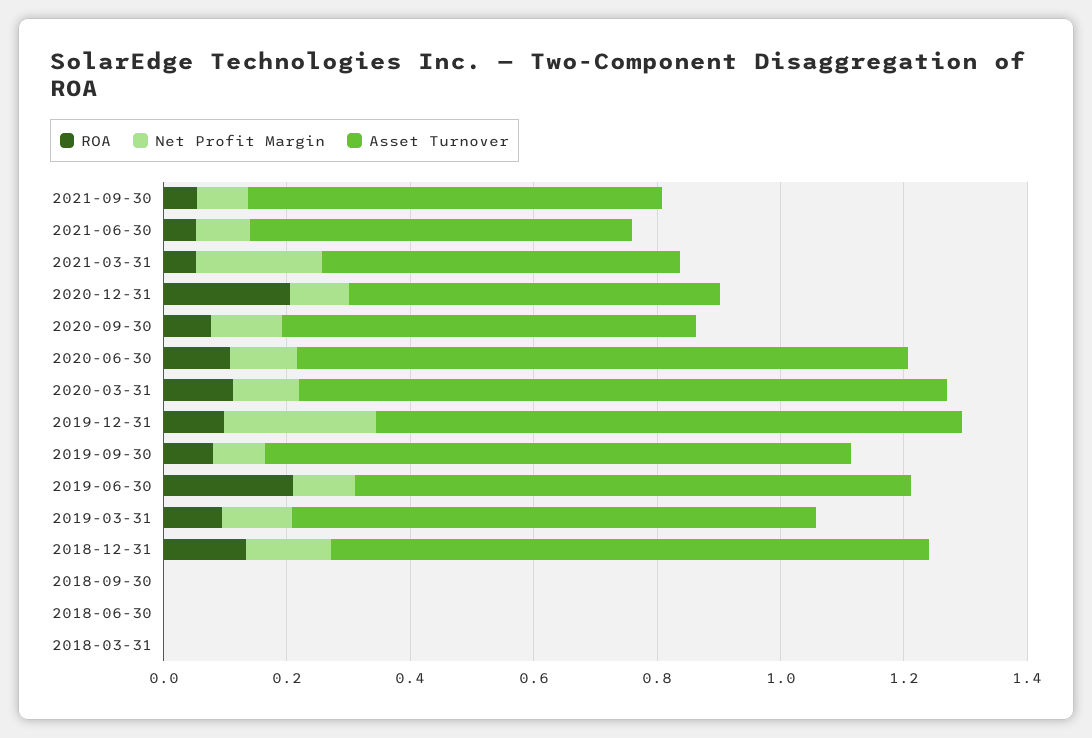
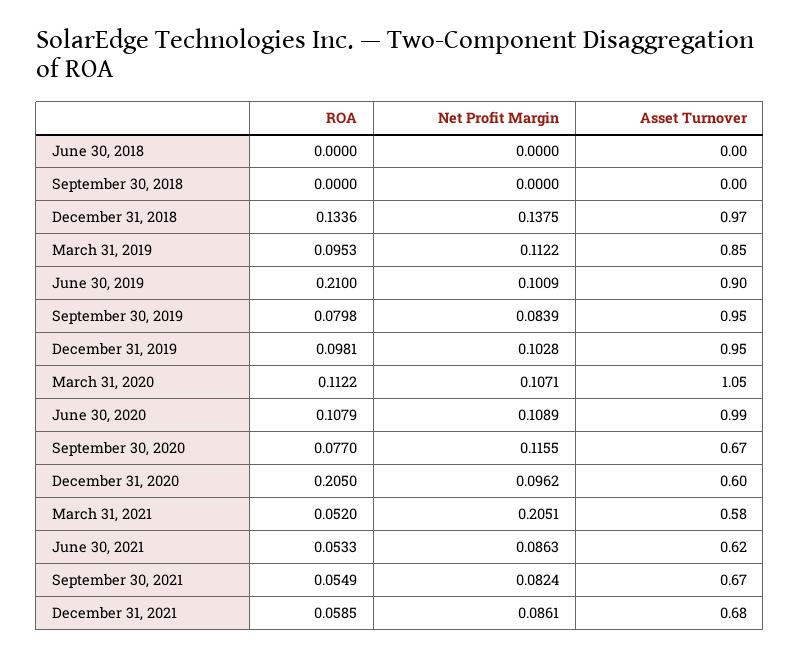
Net Profit Margin, 2019-12-31: 0.25 -> 0.1028
ROA, 2018-03-31: 0 -> none
Net Profit Margin, 2018-03-31: 0 -> none
Asset Turnover, 2018-03-31: 0 -> none
ROA, December 31, 2021: none -> 0.0585
Net Profit Margin, December 31, 2021: none -> 0.0861
Asset Turnover, December 31, 2021: none -> 0.68

